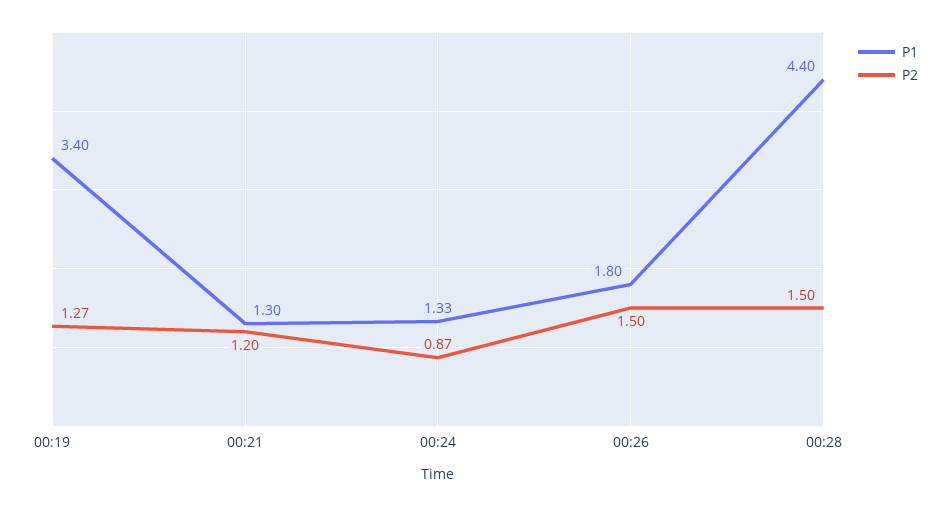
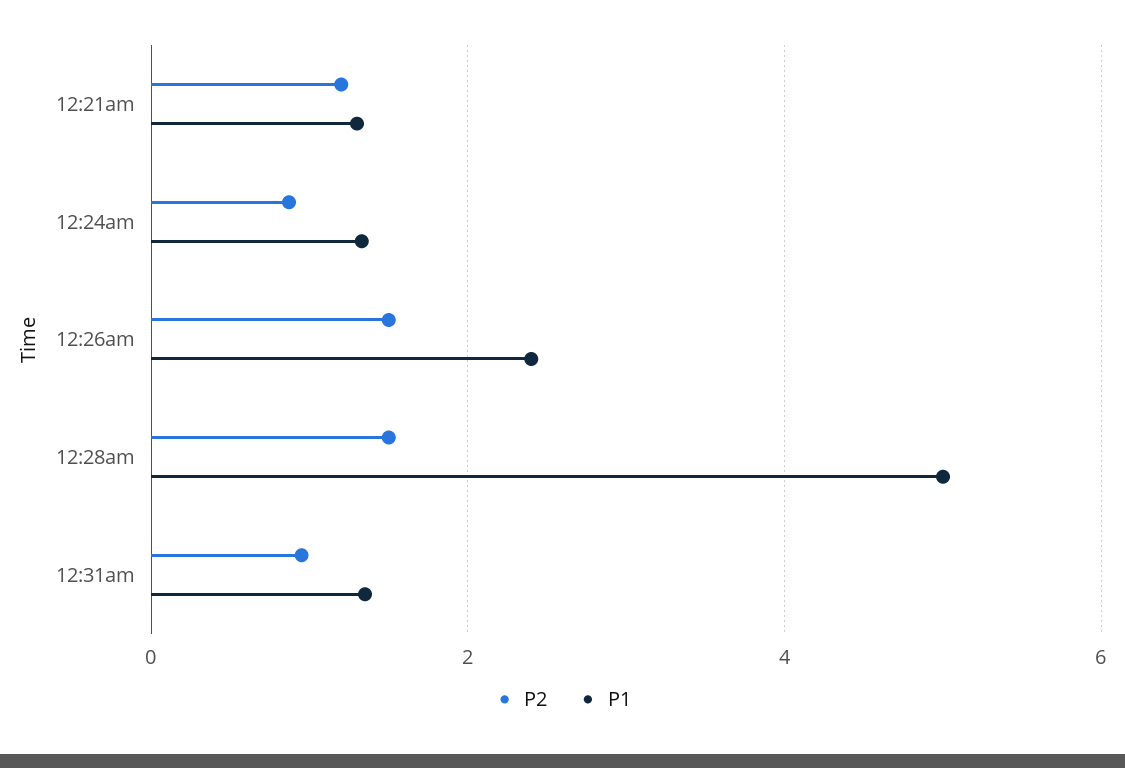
P1, 00:19: 3.4 -> none
P2, 00:19: 1.27 -> none
P1, 00:26: 1.8 -> 2.4
P1, 00:28: 4.4 -> 5
P2, 12:31am: none -> 1
P1, 12:31am: none -> 1.4

